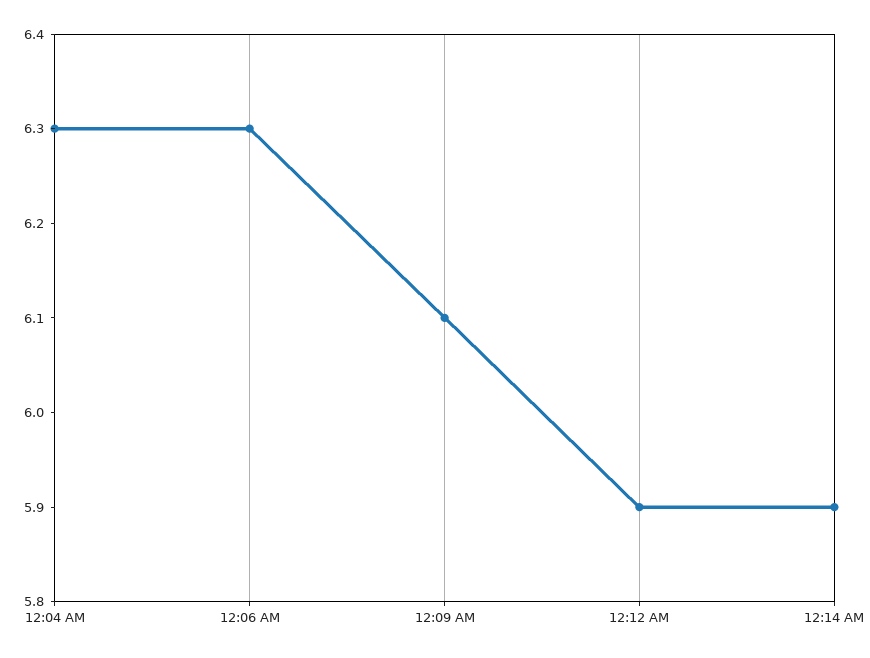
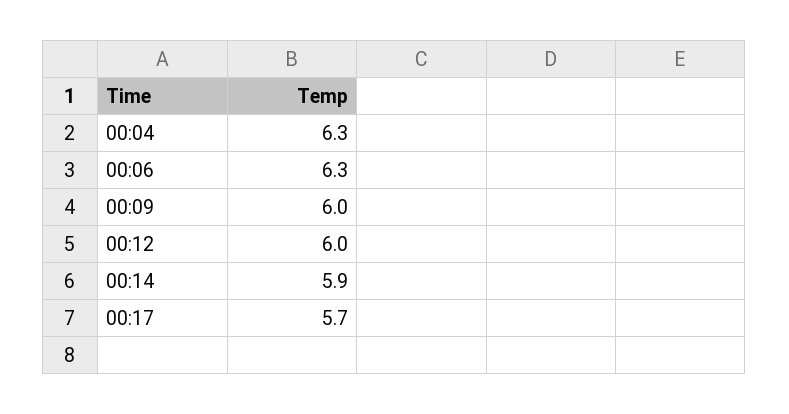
12:09 AM: 6.1 -> 6
12:12 AM: 5.9 -> 6
00:17: none -> 5.7

